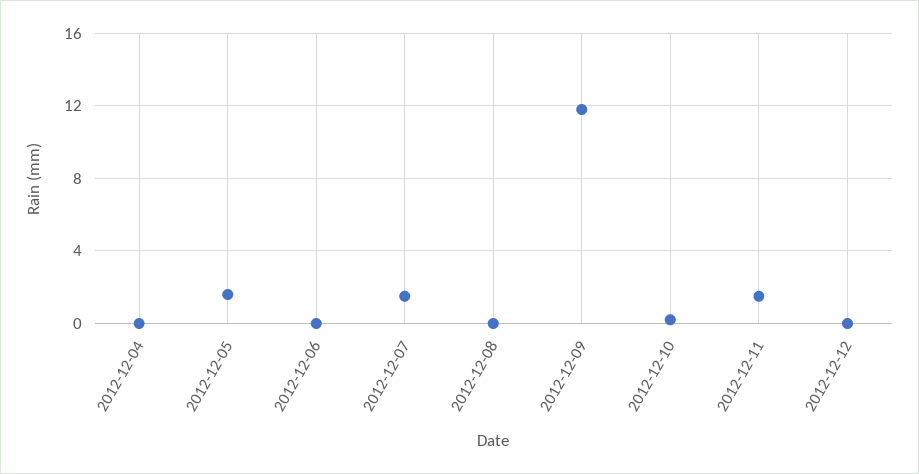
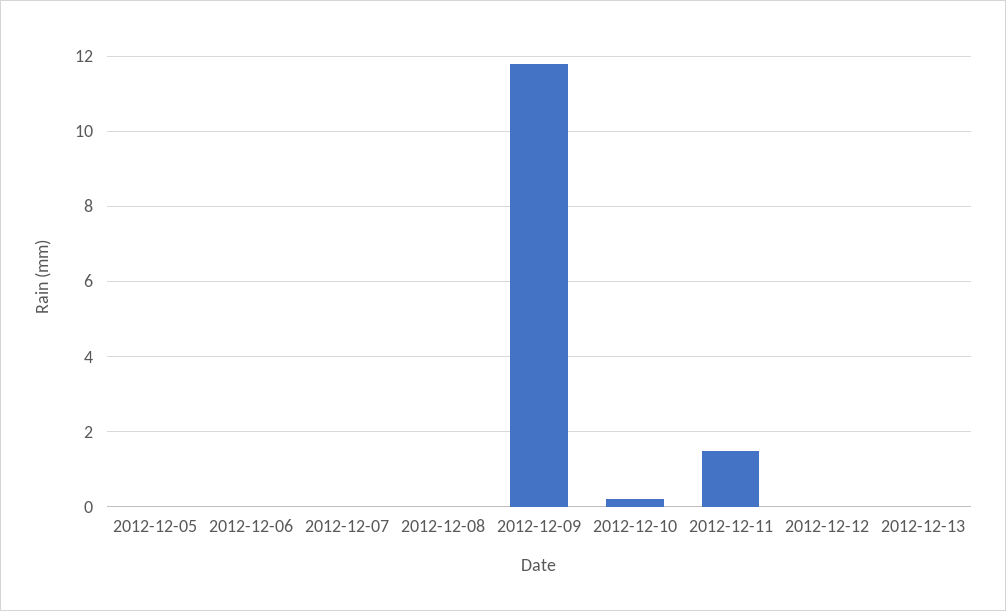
2012-12-04: 0 -> none
2012-12-05: 1.5 -> 0
2012-12-07: 1.5 -> 0
2012-12-13: none -> 0

